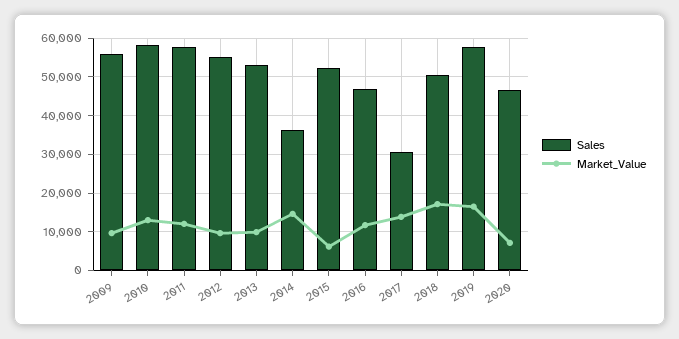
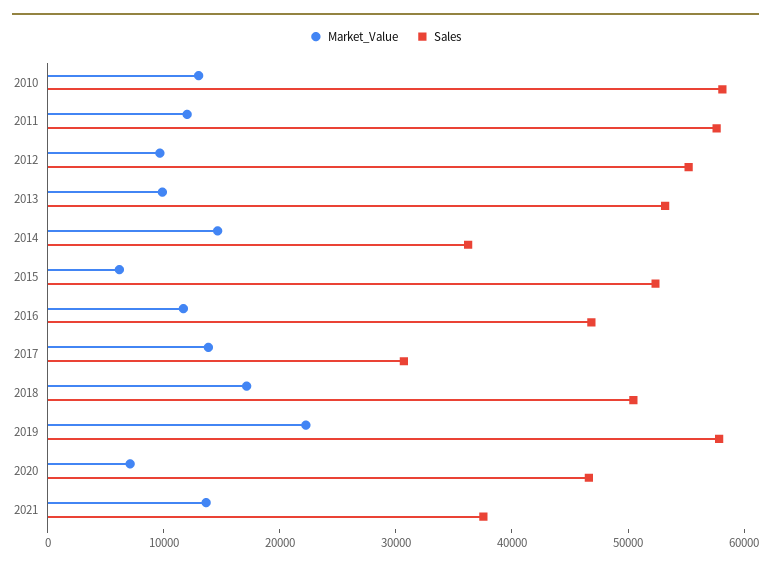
Sales, 2009: 56000 -> none
Market_Value, 2009: 10000 -> none
Market_Value, 2019: 16000 -> 22000
Market_Value, 2021: none -> 14000
Sales, 2021: none -> 38000

